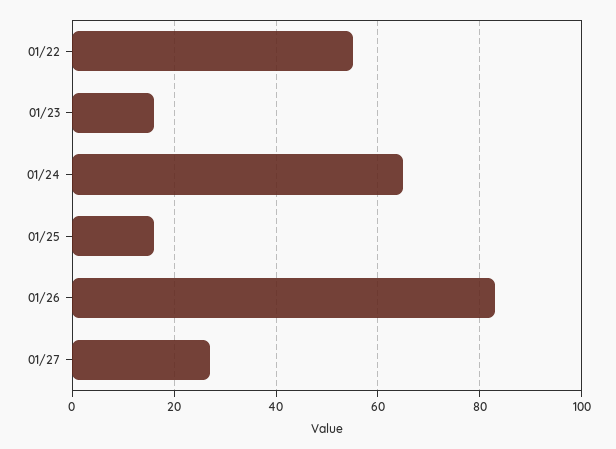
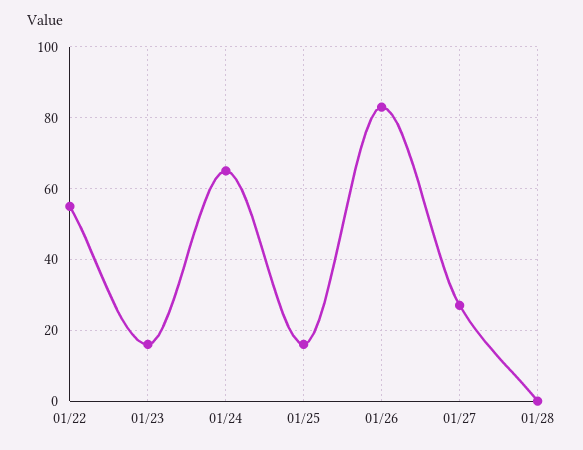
01/28: none -> 0

